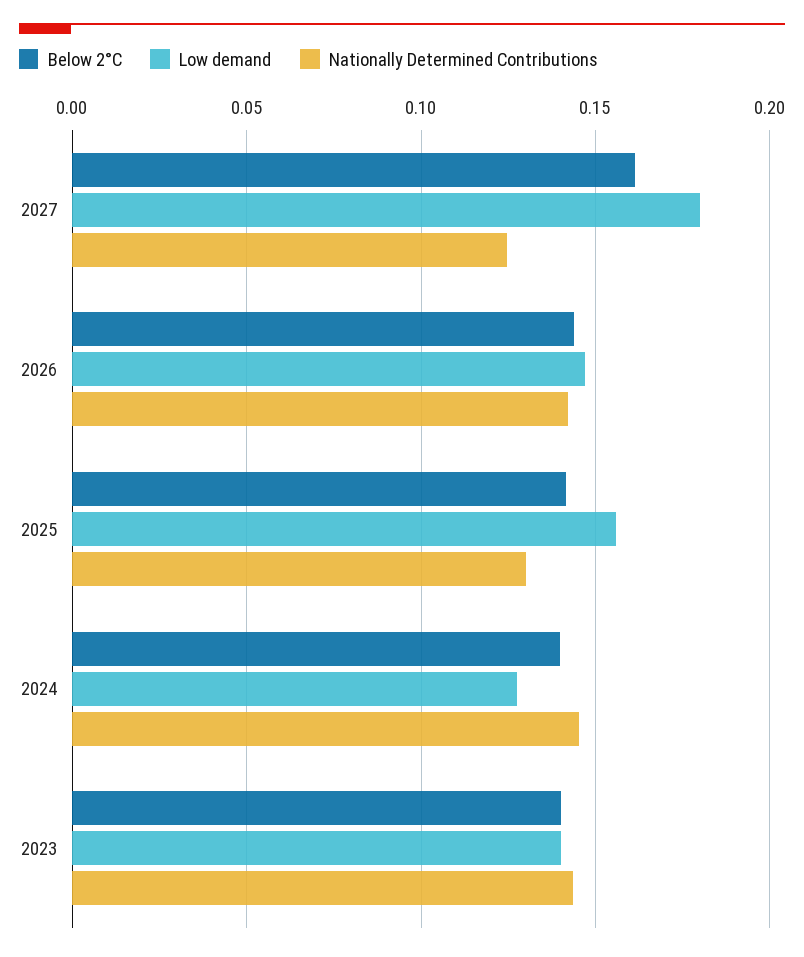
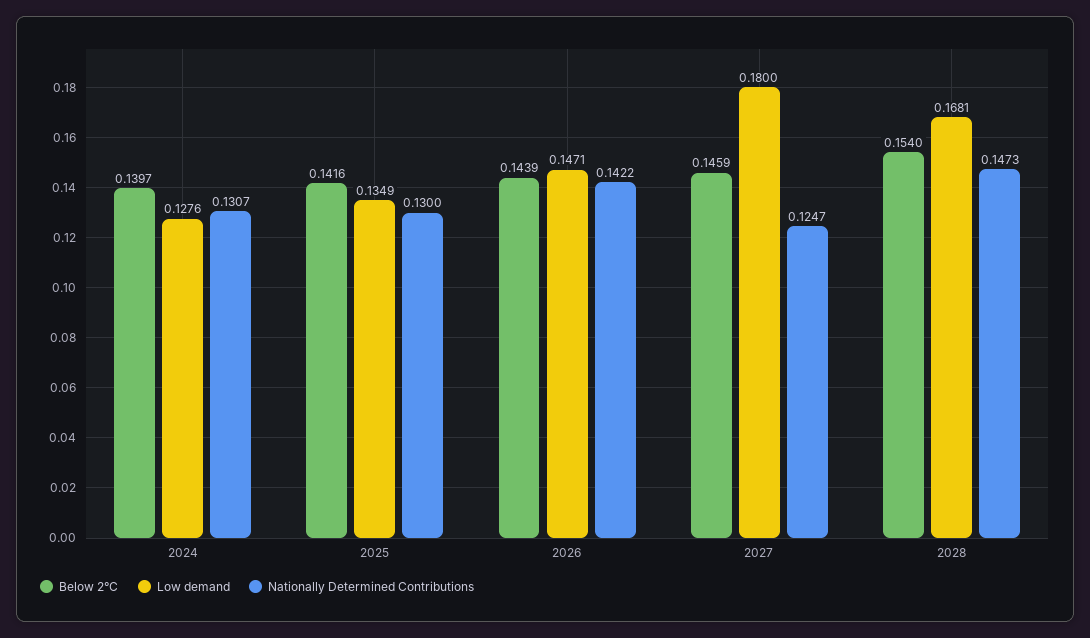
Below 2°C, 2027: 0.16 -> 0.1459
Low demand, 2025: 0.155 -> 0.1349
Nationally Determined Contributions, 2024: 0.145 -> 0.1307
Below 2°C, 2023: 0.14 -> none
Low demand, 2023: 0.14 -> none
Nationally Determined Contributions, 2023: 0.145 -> none
Below 2°C, 2028: none -> 0.154
Low demand, 2028: none -> 0.1681
Nationally Determined Contributions, 2028: none -> 0.1473

